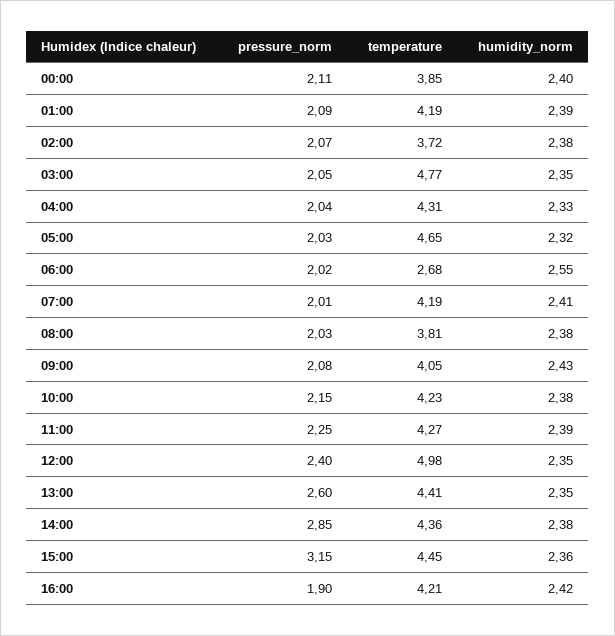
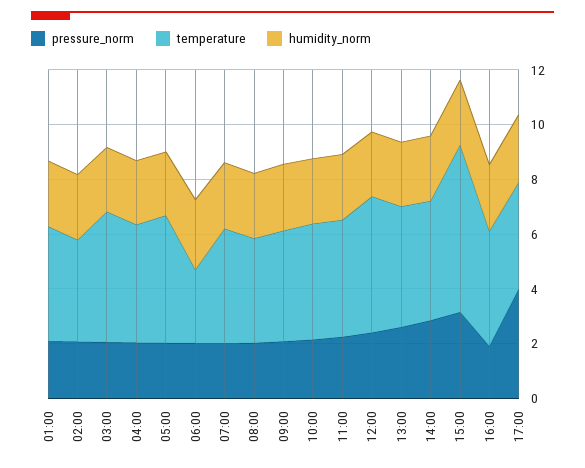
pressure_norm, 00:00: 2.11 -> none
temperature, 00:00: 3.85 -> none
humidity_norm, 00:00: 2.4 -> none
temperature, 15:00: 4.45 -> 6
pressure_norm, 17:00: none -> 4
temperature, 17:00: none -> 4
humidity_norm, 17:00: none -> 2.5

